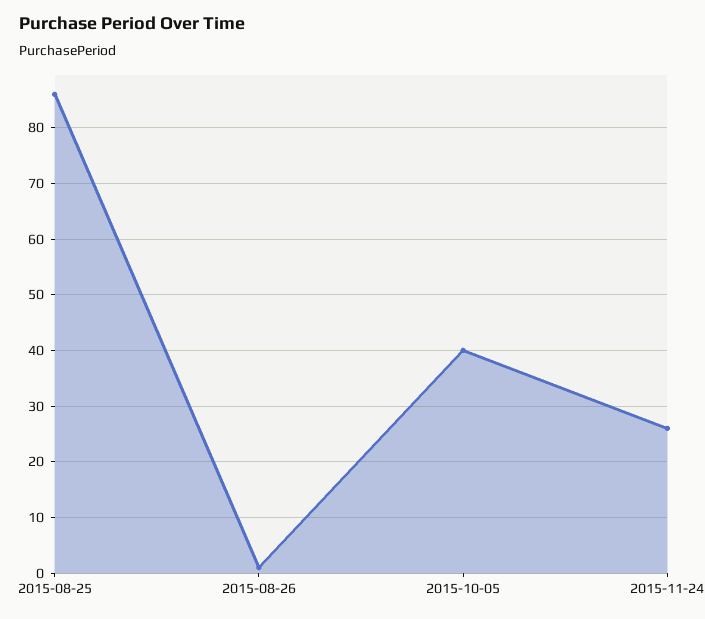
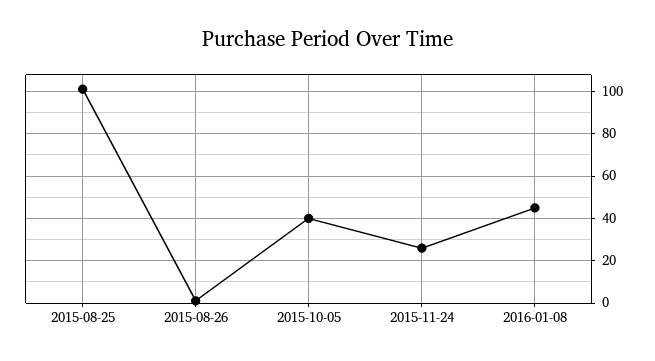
2015-08-25: 85 -> 100
2016-01-08: none -> 45

